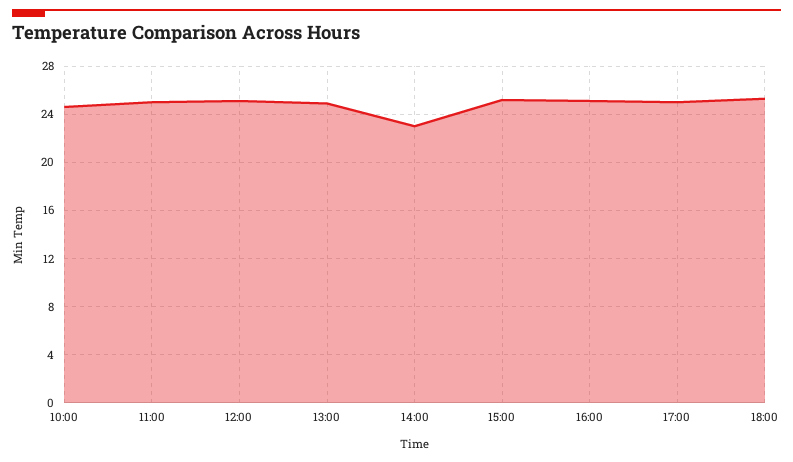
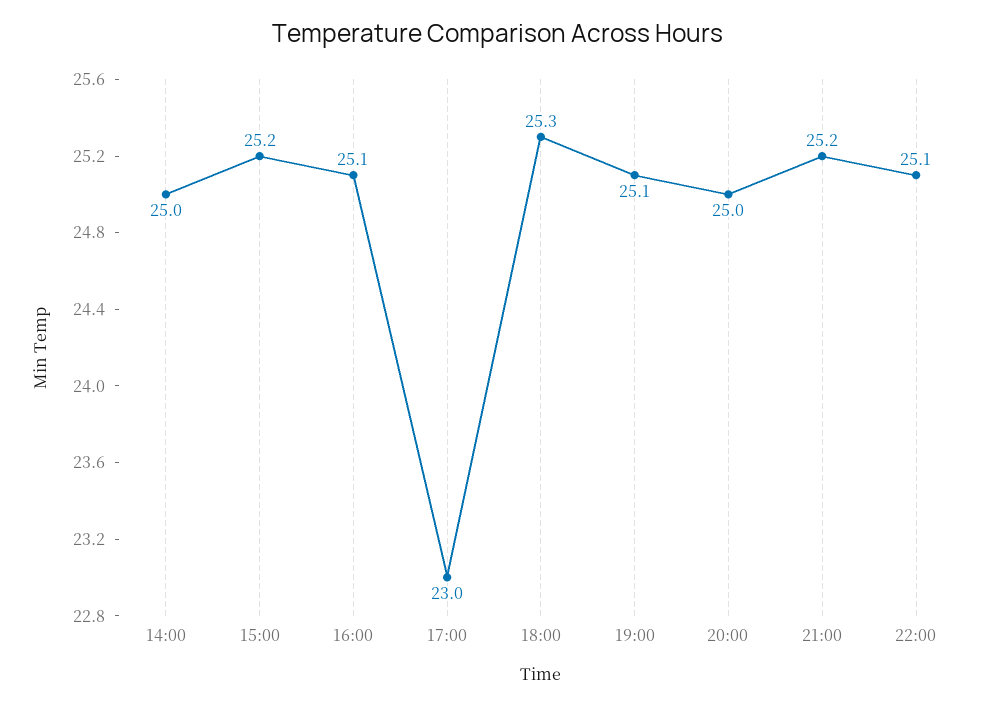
10:00: 24.5 -> none
11:00: 25 -> none
12:00: 25 -> none
13:00: 25 -> none
14:00: 23 -> 25
17:00: 25 -> 23
19:00: none -> 25.1
20:00: none -> 25
21:00: none -> 25.2
22:00: none -> 25.1

